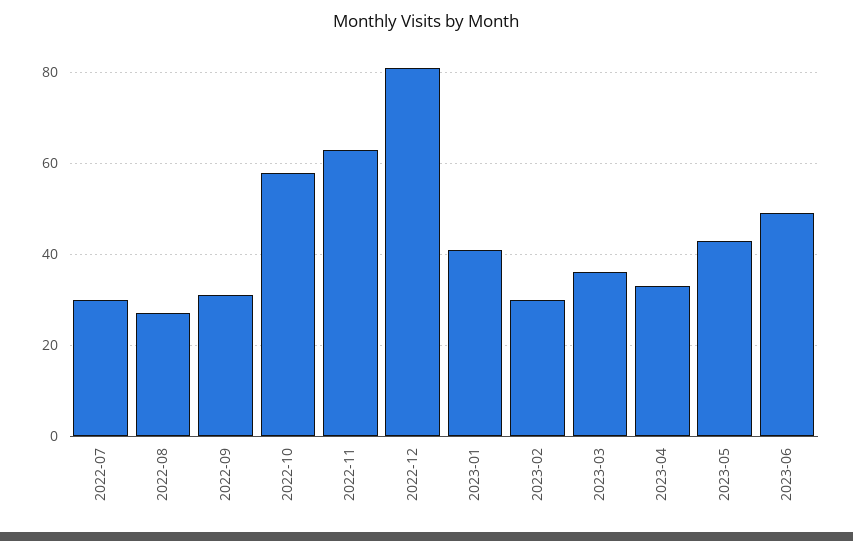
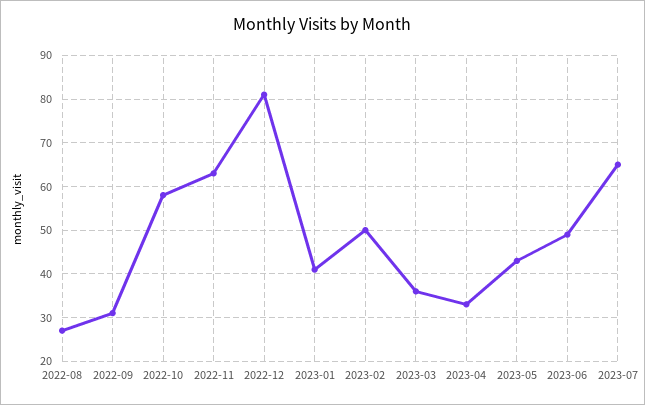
2022-07: 30 -> none
2023-02: 30 -> 50
2023-07: none -> 65

